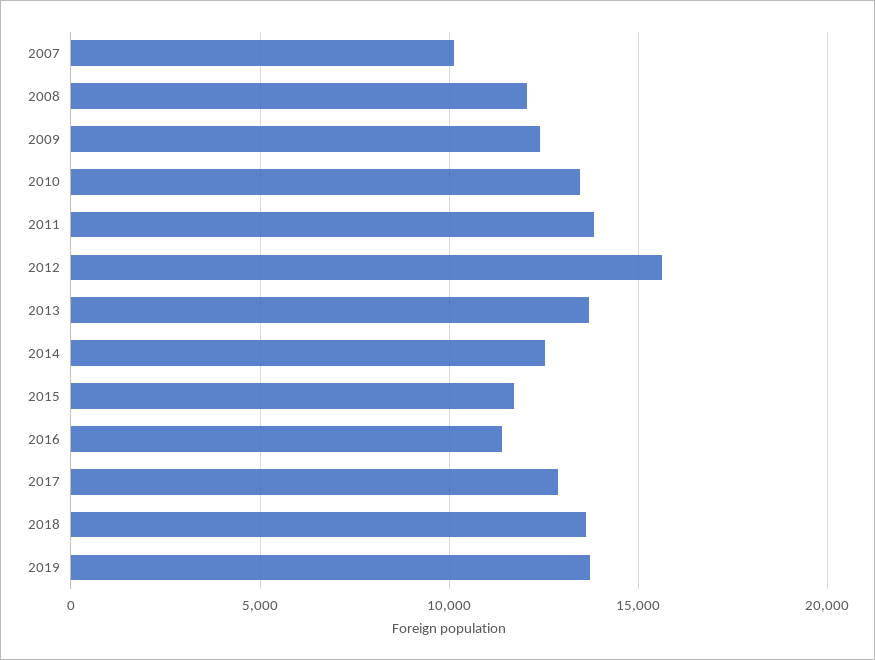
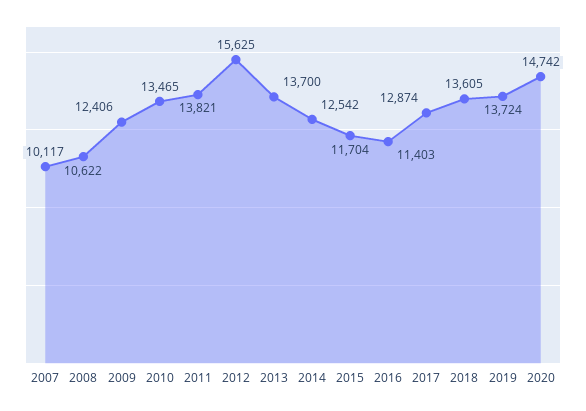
2008: 12000 -> 10622
2020: none -> 14742

